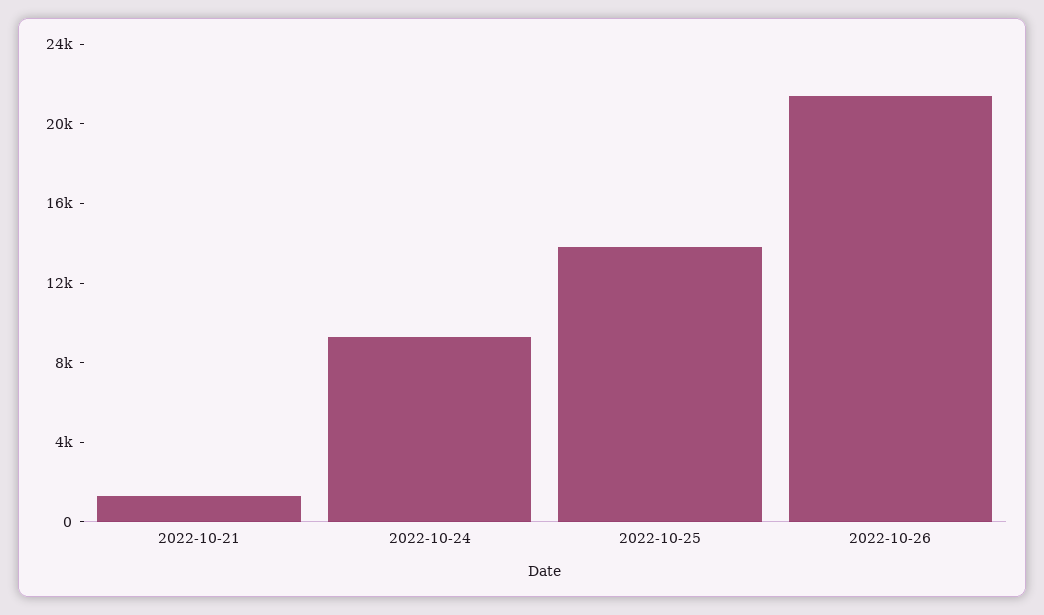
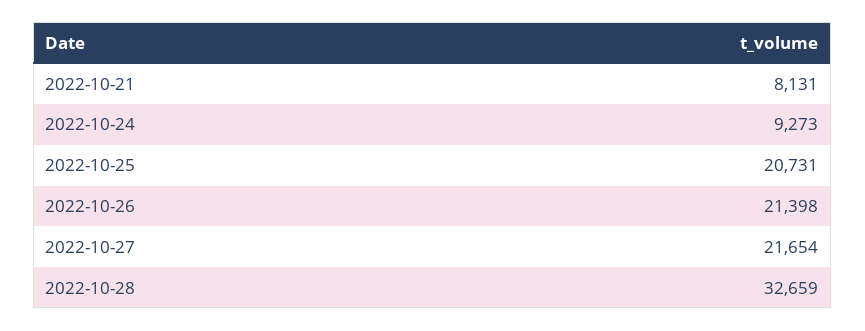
2022-10-21: 1000 -> 8131
2022-10-25: 14000 -> 20731
2022-10-27: none -> 21654
2022-10-28: none -> 32659

